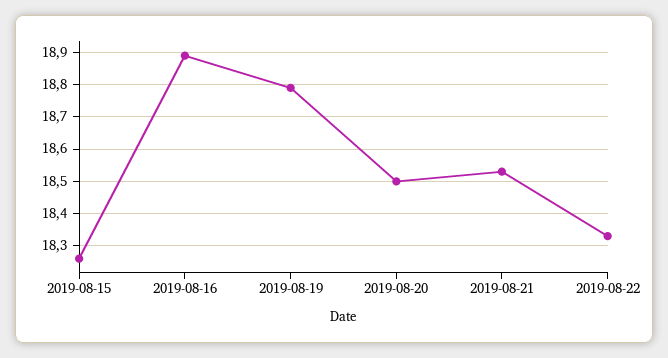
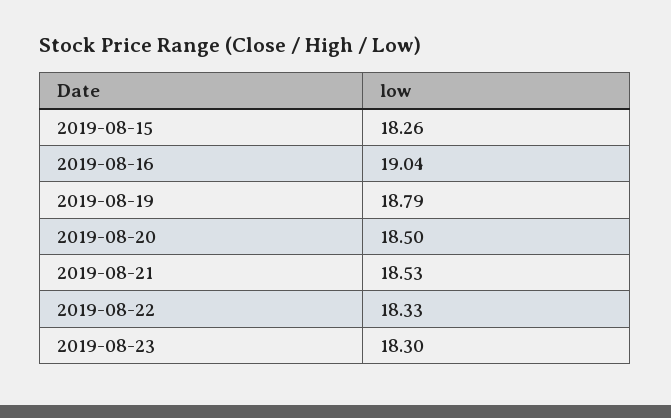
2019-08-16: 18.9 -> 19.04
2019-08-23: none -> 18.3

